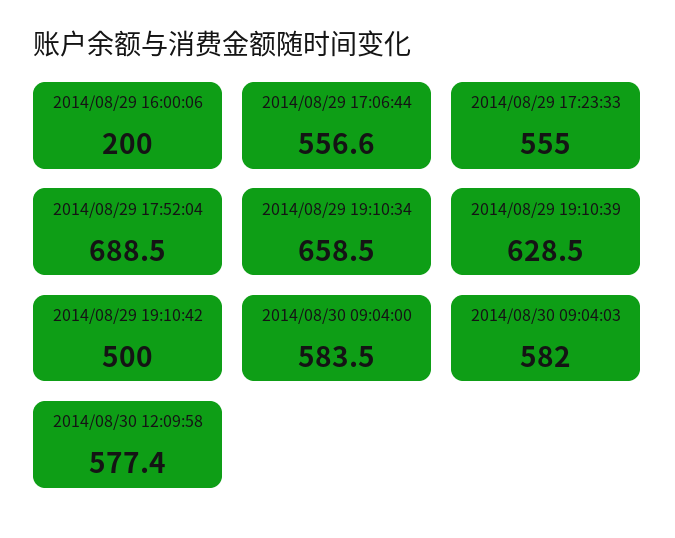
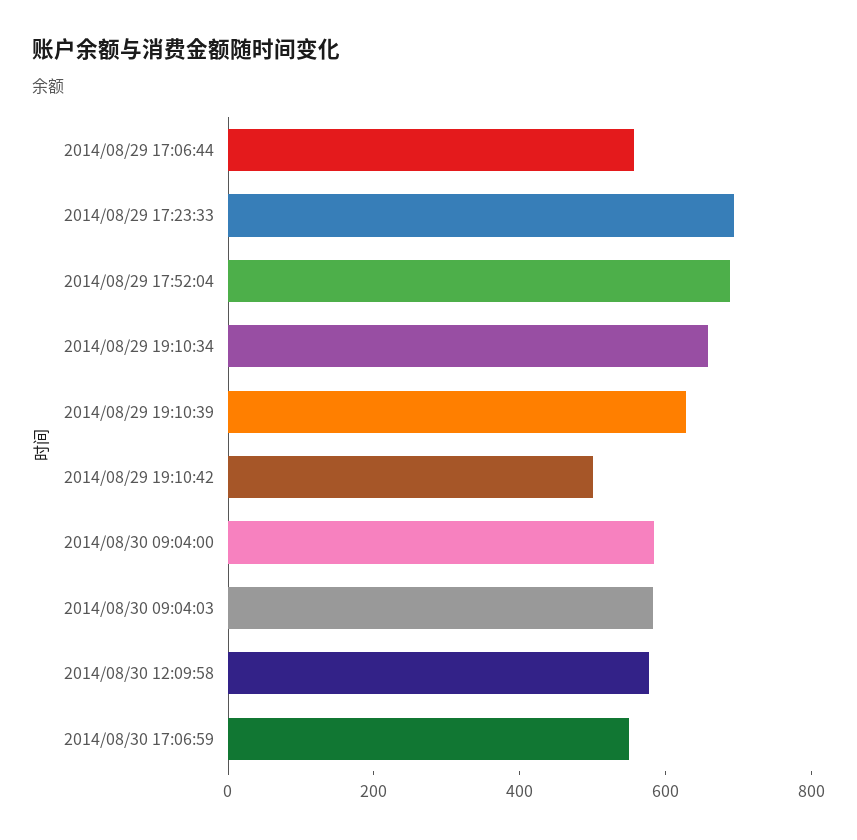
2014/08/29 16:00:06: 200 -> none
2014/08/29 17:23:33: 555 -> 700
2014/08/30 17:06:59: none -> 550

